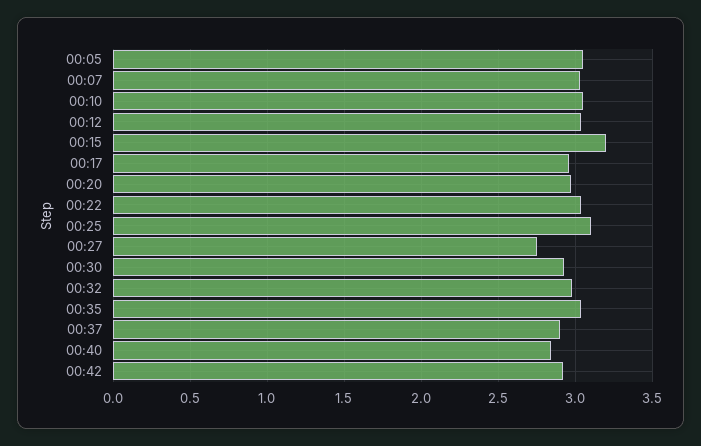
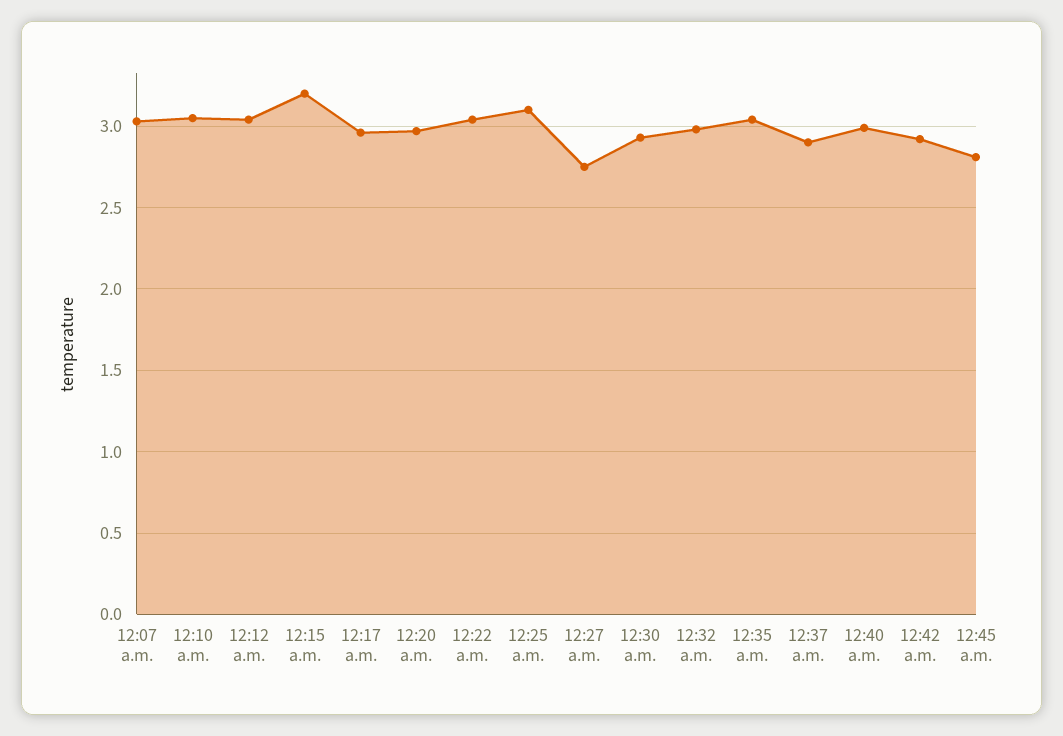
00:05: 3.05 -> none
00:40: 2.85 -> 3
12:45 a.m.: none -> 2.8

